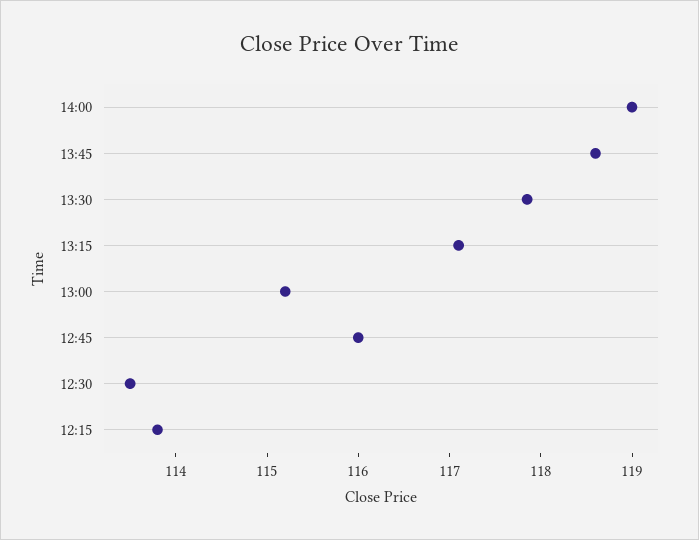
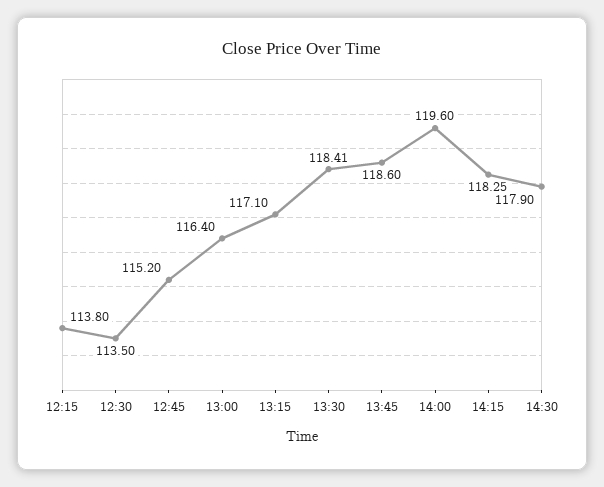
14:00: 119 -> 119.6
13:30: 117.8 -> 118.41
13:00: 115.2 -> 116.4
12:45: 116 -> 115.2
14:15: none -> 118.25
14:30: none -> 117.9

